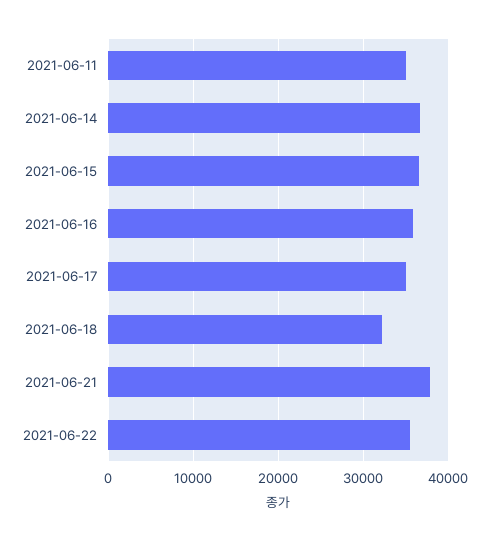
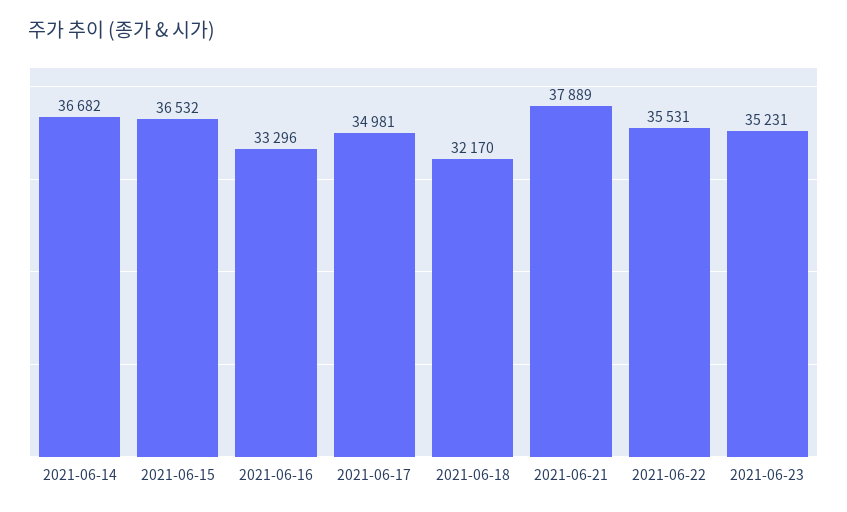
2021-06-11: 35000 -> none
2021-06-16: 36000 -> 33296
2021-06-23: none -> 35231

